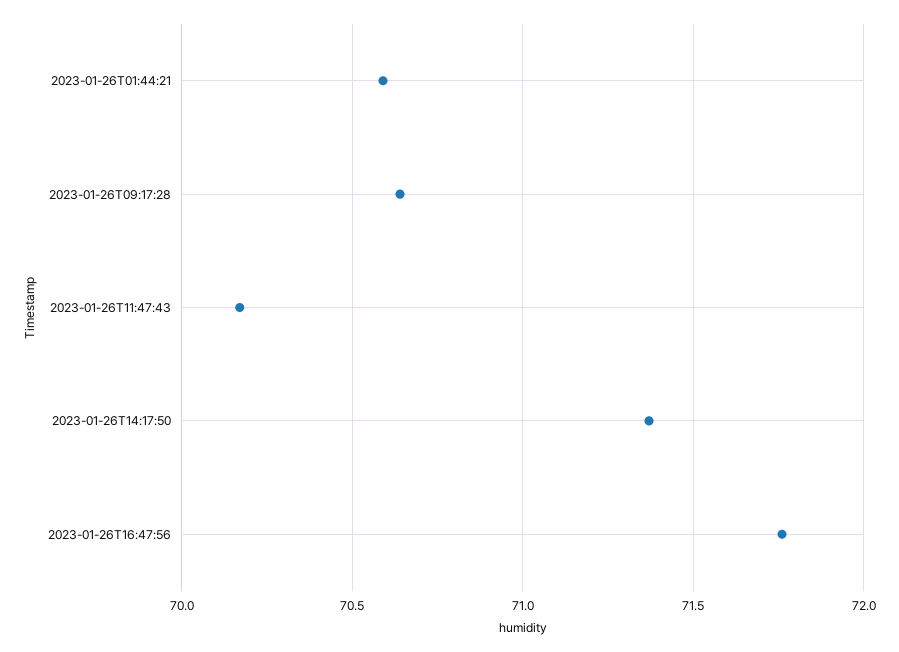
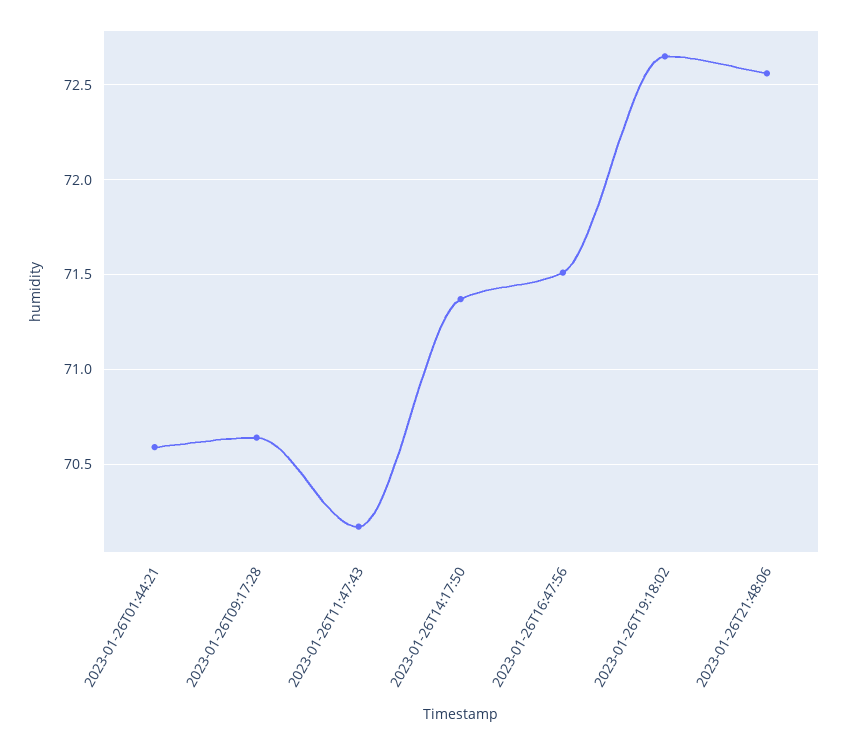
2023-01-26T16:47:56: 71.75 -> 71.5
2023-01-26T19:18:02: none -> 72.65
2023-01-26T21:48:06: none -> 72.55

